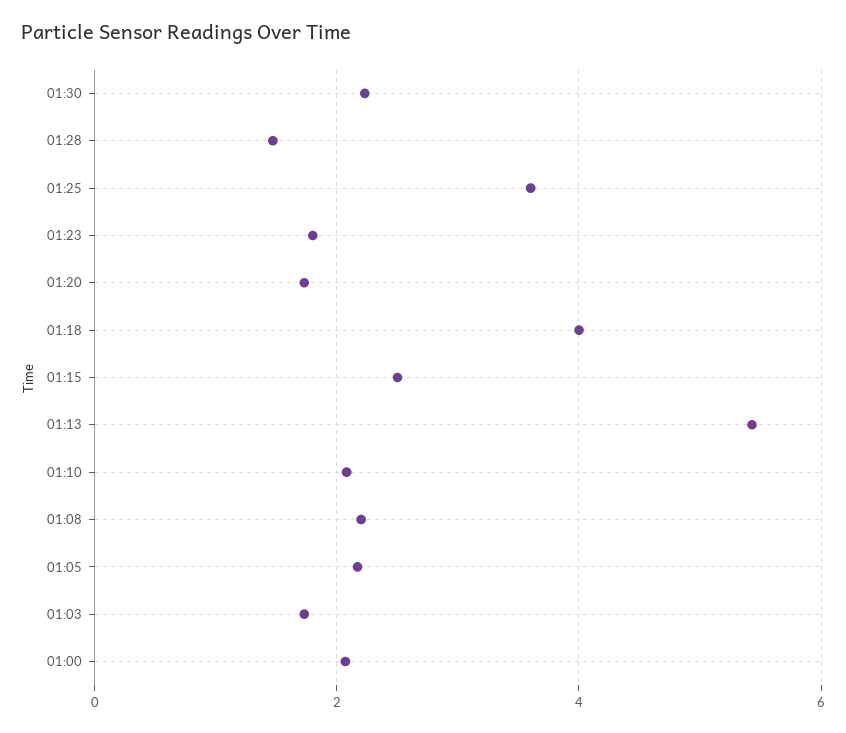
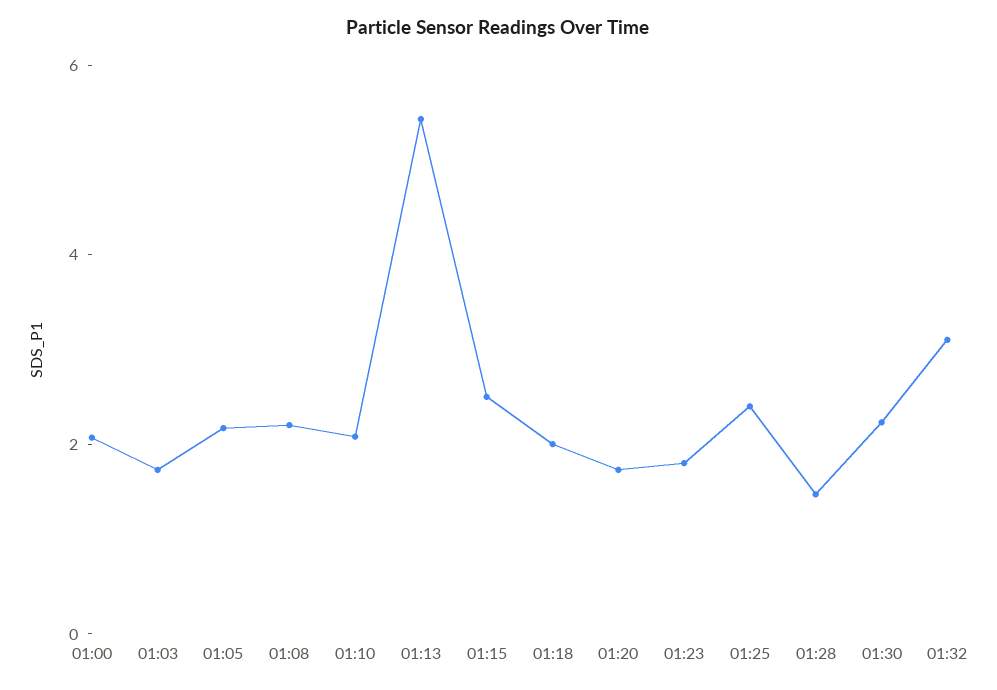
01:25: 3.6 -> 2.5
01:18: 4 -> 2
01:32: none -> 3

